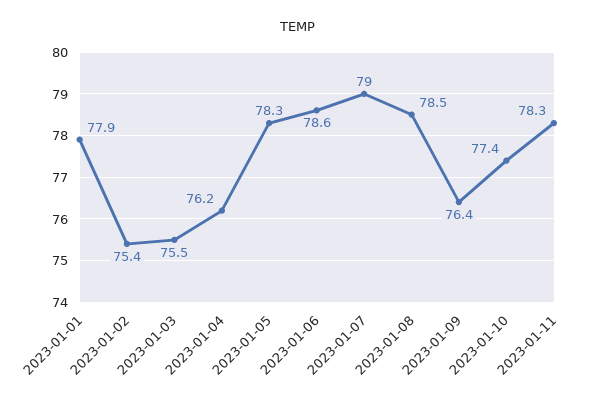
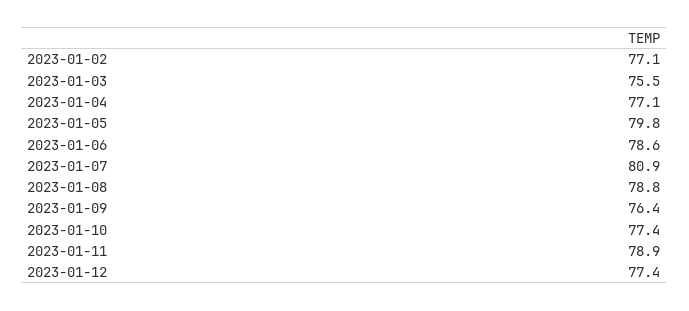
2023-01-01: 77.9 -> none
2023-01-02: 75.4 -> 77.1
2023-01-04: 76.2 -> 77.1
2023-01-05: 78.3 -> 79.8
2023-01-07: 79 -> 80.9
2023-01-08: 78.5 -> 78.8
2023-01-11: 78.3 -> 78.9
2023-01-12: none -> 77.4

